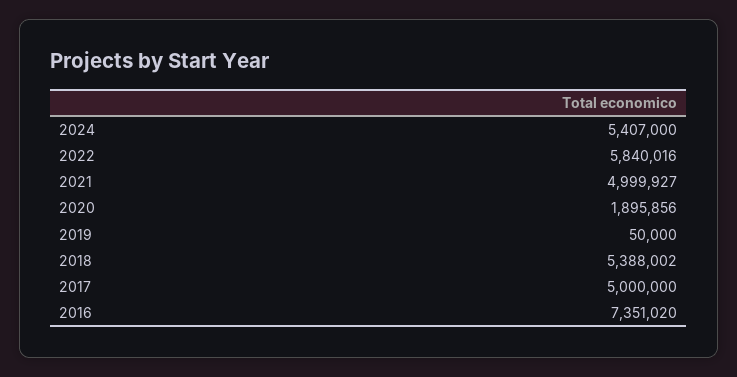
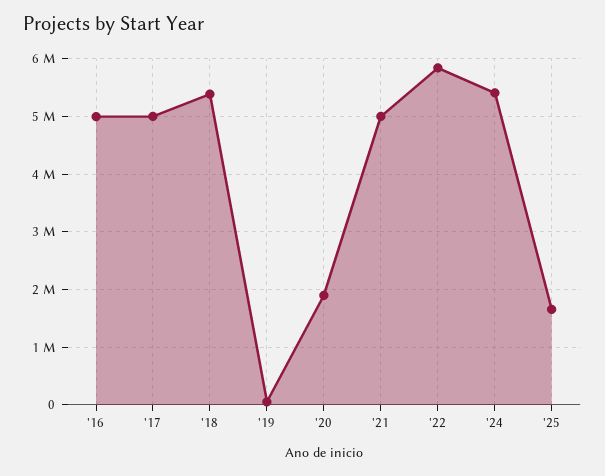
2016: 7351020 -> 5000000
'25: none -> 1600000

